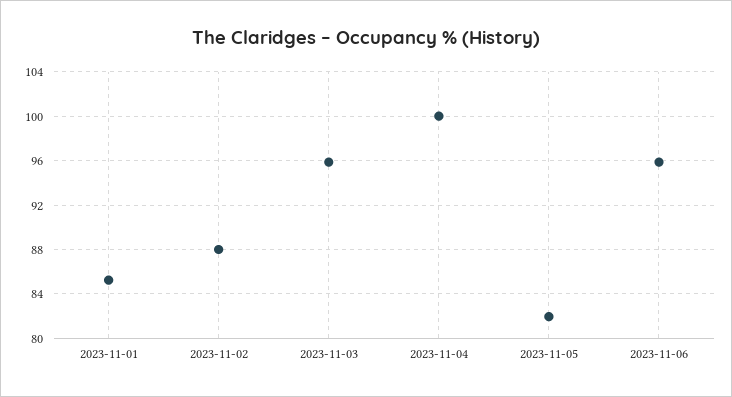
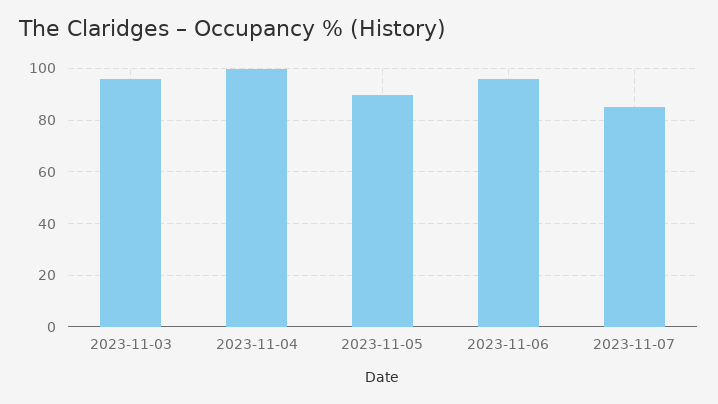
2023-11-01: 85 -> none
2023-11-02: 88 -> none
2023-11-05: 82 -> 90
2023-11-07: none -> 85

